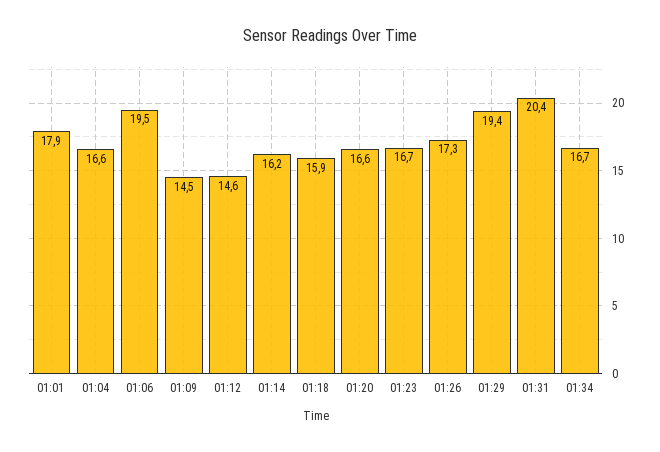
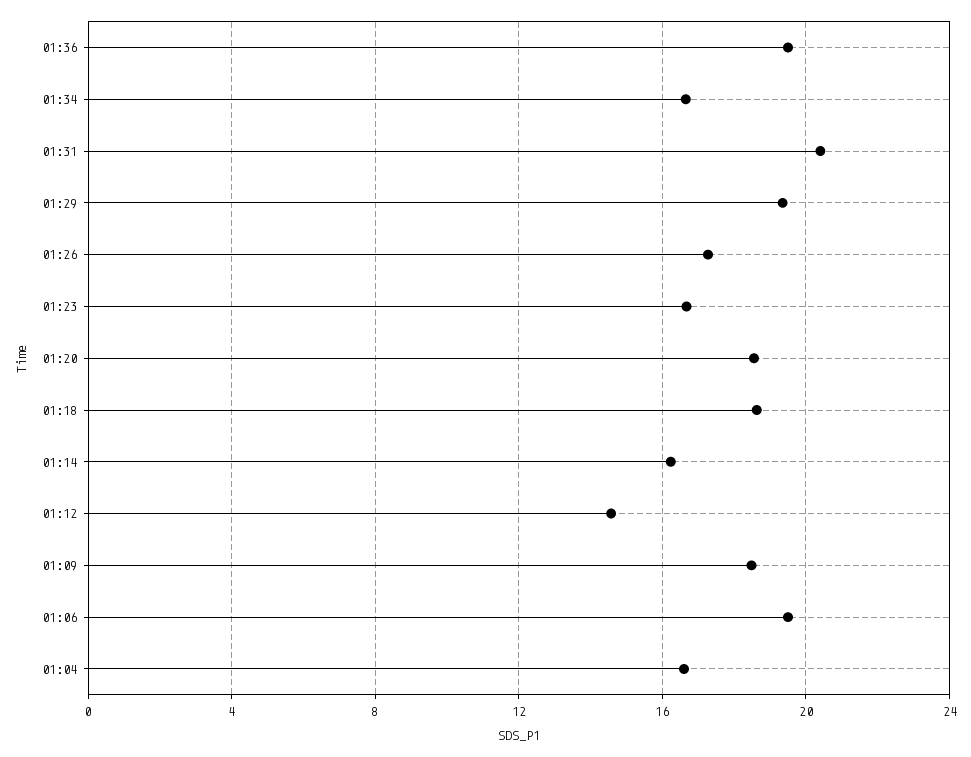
01:01: 17.9 -> none
01:09: 14.5 -> 18.5
01:18: 15.9 -> 18.5
01:20: 16.6 -> 18.5
01:36: none -> 19.5

